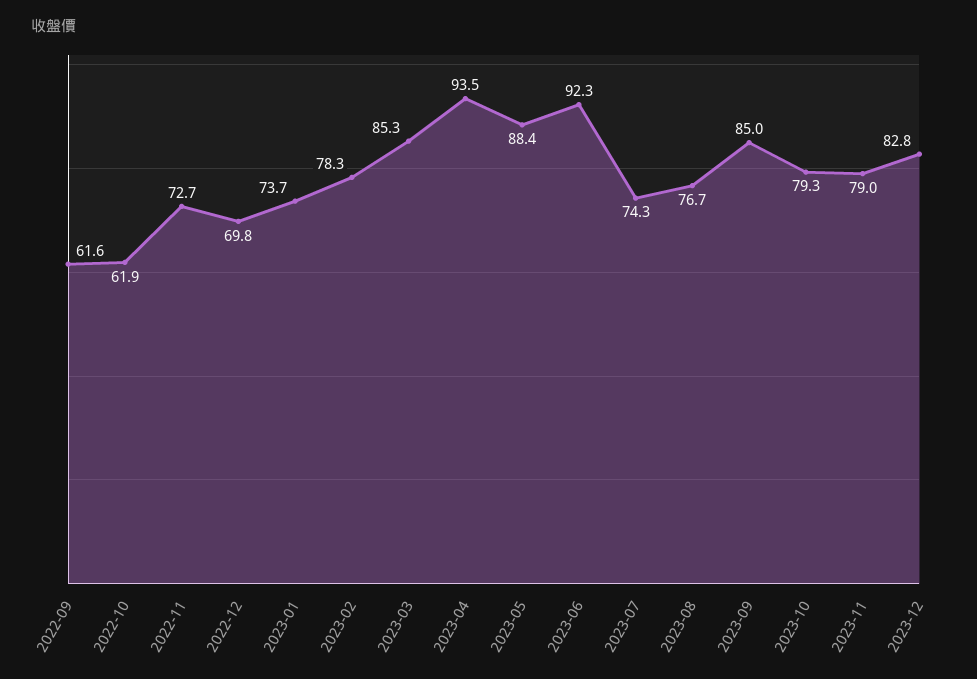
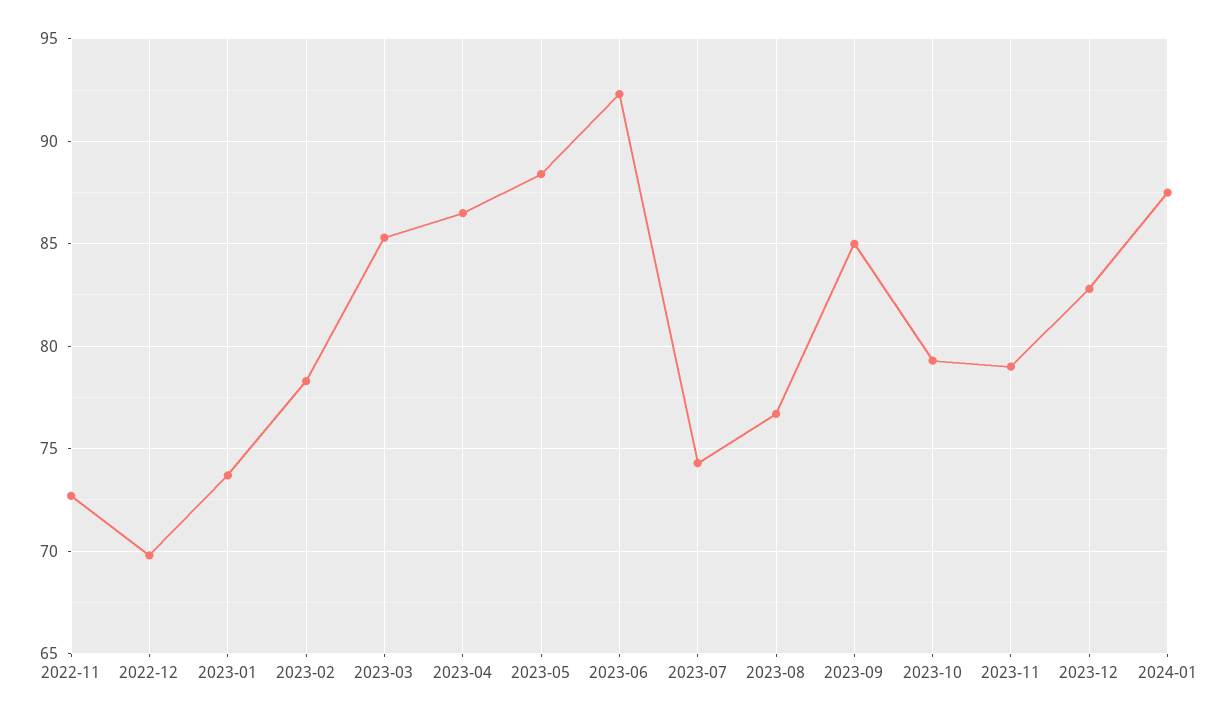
2022-09: 61.6 -> none
2022-10: 61.9 -> none
2023-04: 93.5 -> 86.5
2024-01: none -> 87.5

